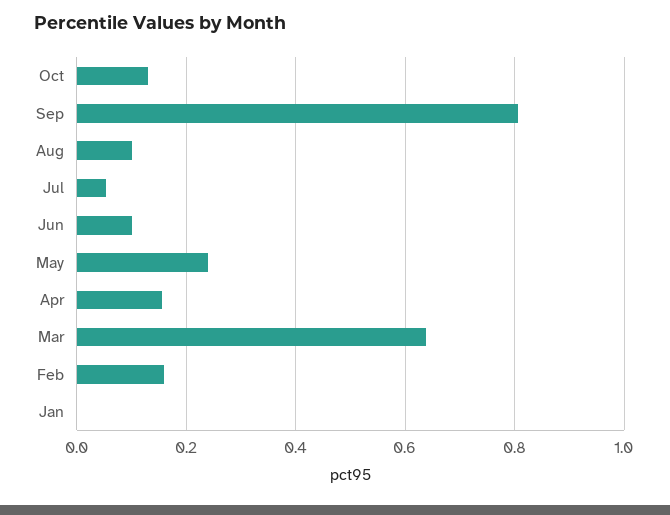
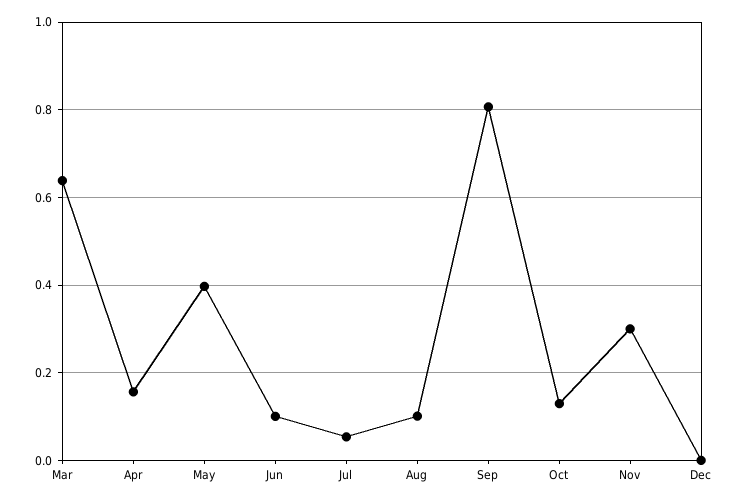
May: 0.24 -> 0.4
Feb: 0.16 -> none
Jan: 0 -> none
Nov: none -> 0.3
Dec: none -> 0

